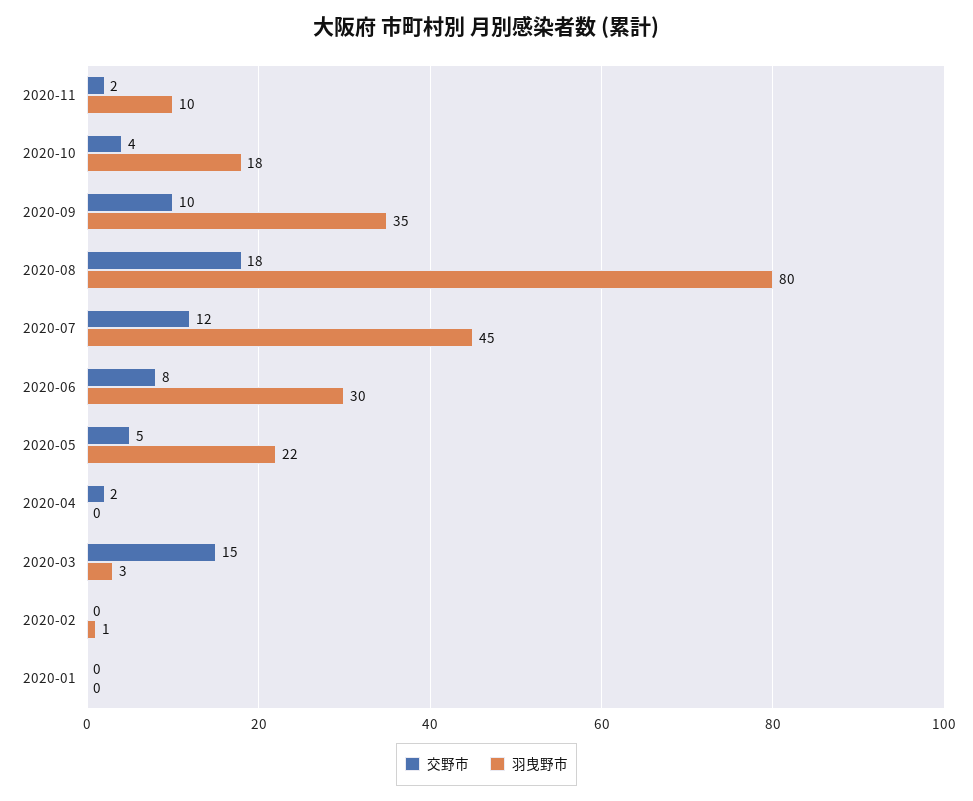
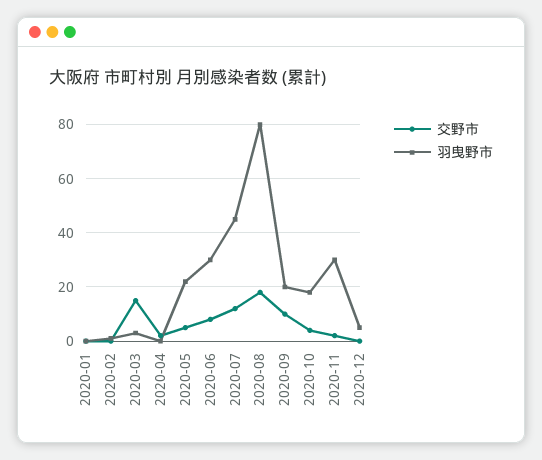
羽曳野市, 2020-11: 10 -> 30
羽曳野市, 2020-09: 35 -> 20
交野市, 2020-12: none -> 0
羽曳野市, 2020-12: none -> 5

